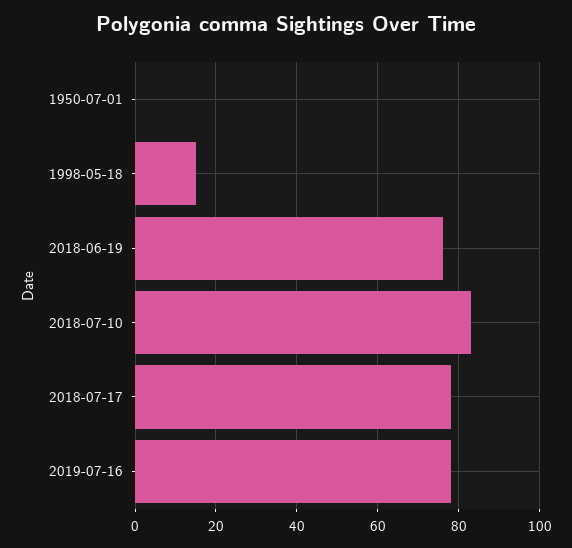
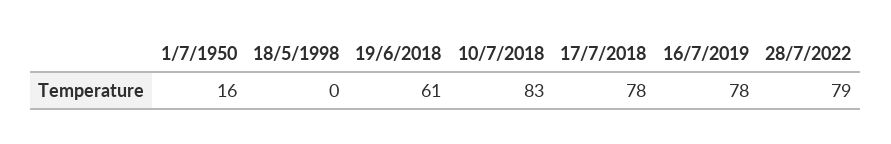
1950-07-01: 0 -> 16
1998-05-18: 15 -> 0
2018-06-19: 75 -> 61
28/7/2022: none -> 79

